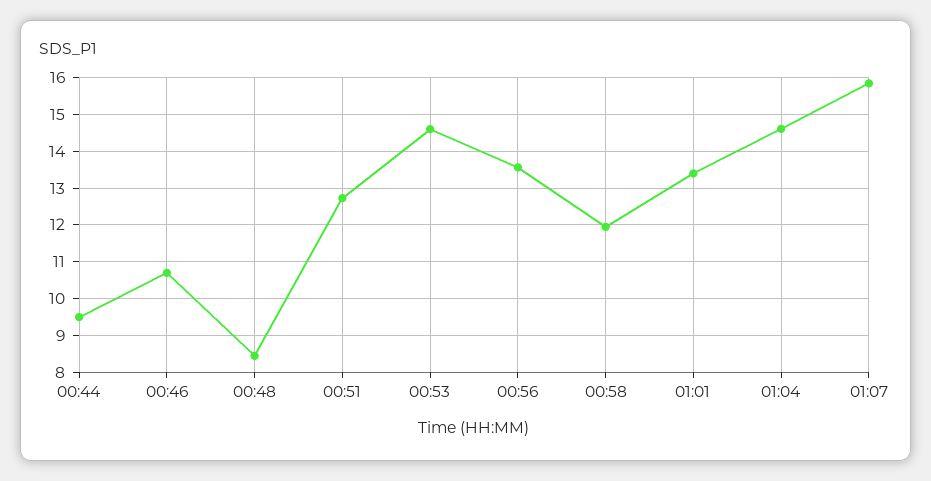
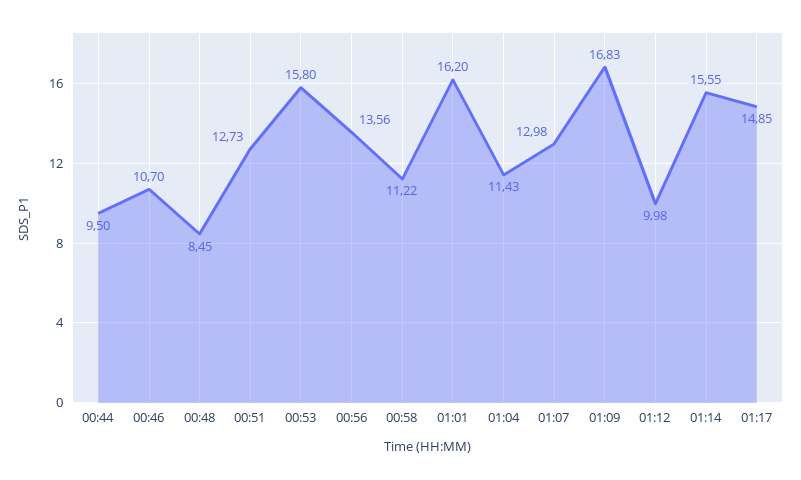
00:53: 14.6 -> 15.8
00:58: 12 -> 11.22
01:01: 13.4 -> 16.2
01:04: 14.6 -> 11.43
01:07: 15.8 -> 12.98
01:09: none -> 16.83
01:12: none -> 9.98
01:14: none -> 15.55
01:17: none -> 14.85

